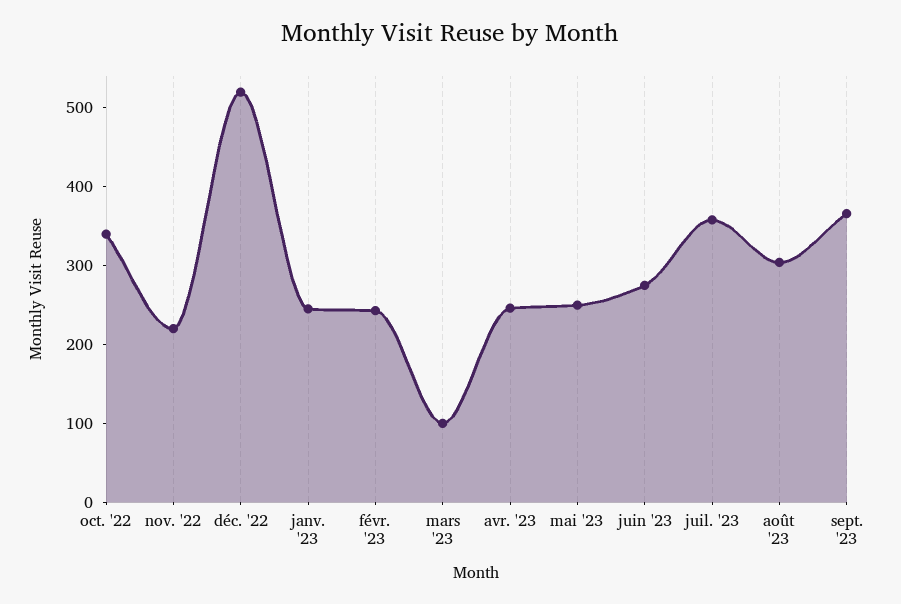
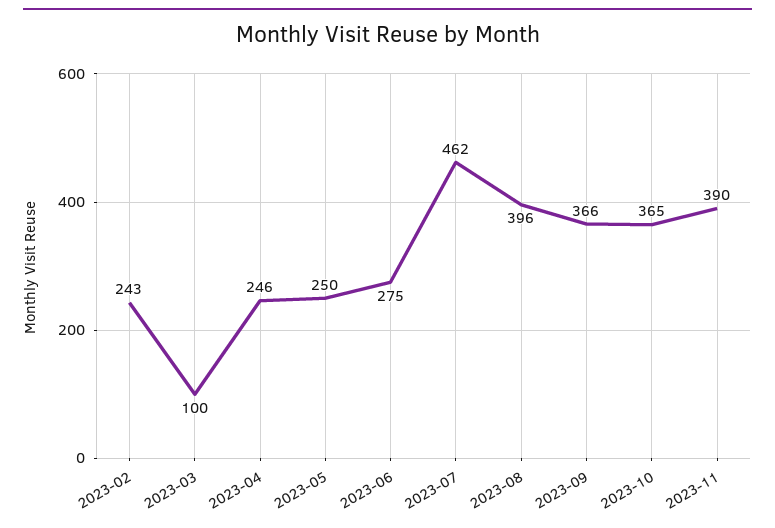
oct. '22: 340 -> none
nov. '22: 220 -> none
déc. '22: 520 -> none
janv. '23: 240 -> none
juil. '23: 360 -> 462
août '23: 300 -> 396
2023-10: none -> 365
2023-11: none -> 390

